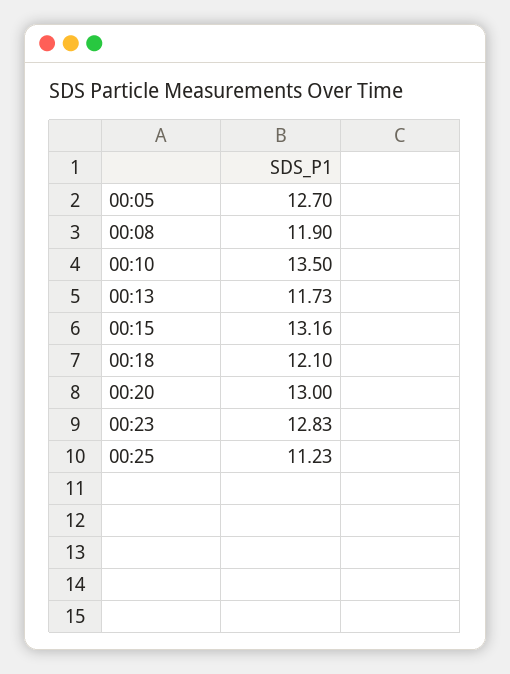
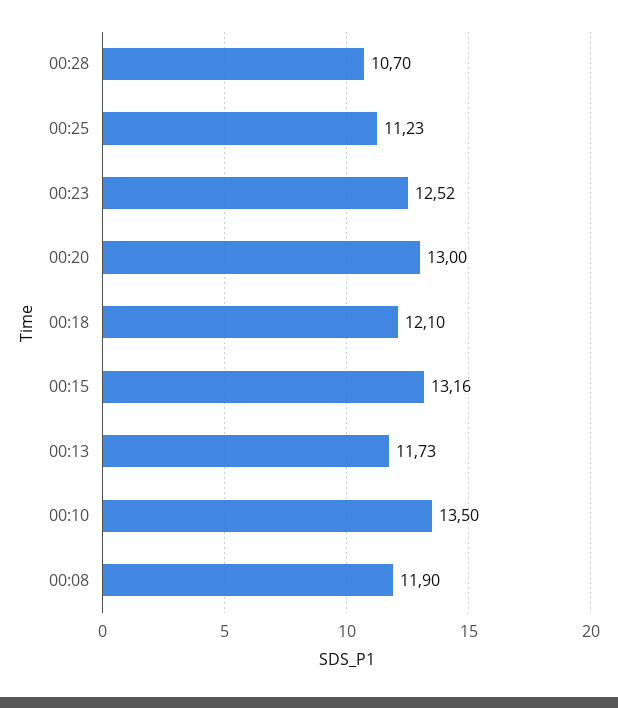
00:05: 12.7 -> none
00:23: 12.83 -> 12.52
00:28: none -> 10.7

